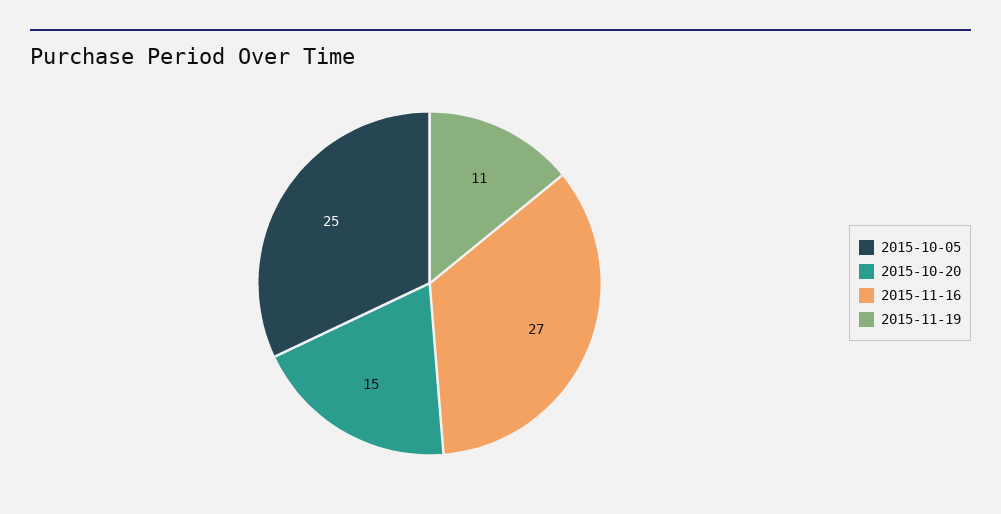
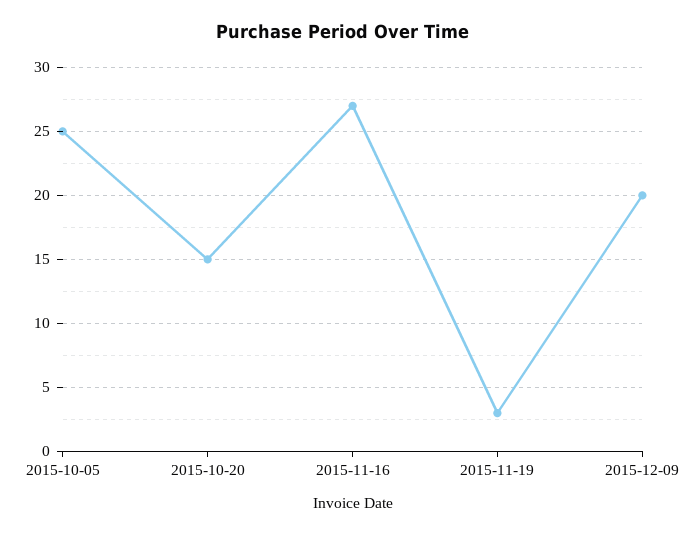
2015-11-19: 11 -> 3
2015-12-09: none -> 20

